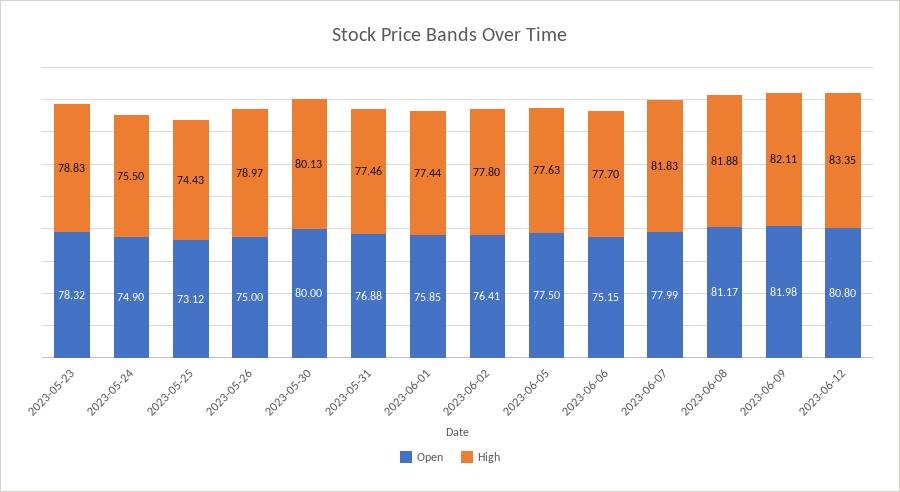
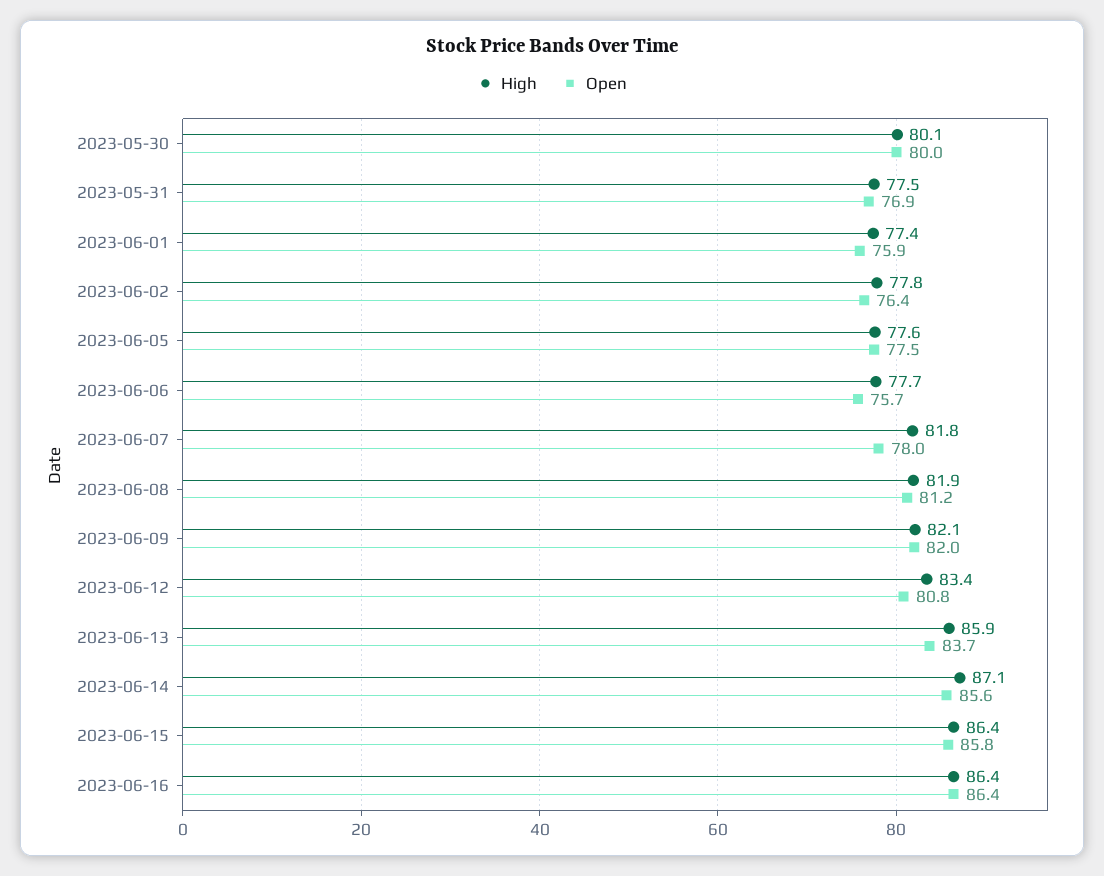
Open, 2023-05-23: 78.32 -> none
High, 2023-05-23: 78.83 -> none
Open, 2023-05-24: 74.9 -> none
High, 2023-05-24: 75.5 -> none
Open, 2023-05-25: 73.12 -> none
High, 2023-05-25: 74.43 -> none
Open, 2023-05-26: 75 -> none
High, 2023-05-26: 78.97 -> none
Open, 2023-06-06: 75.15 -> 75.7
High, 2023-06-13: none -> 85.9
Open, 2023-06-13: none -> 83.7
High, 2023-06-14: none -> 87.1
Open, 2023-06-14: none -> 85.6
High, 2023-06-15: none -> 86.4
Open, 2023-06-15: none -> 85.8
High, 2023-06-16: none -> 86.4
Open, 2023-06-16: none -> 86.4

